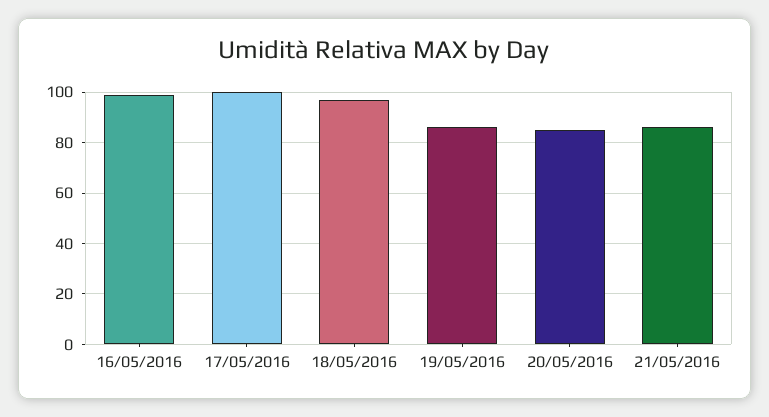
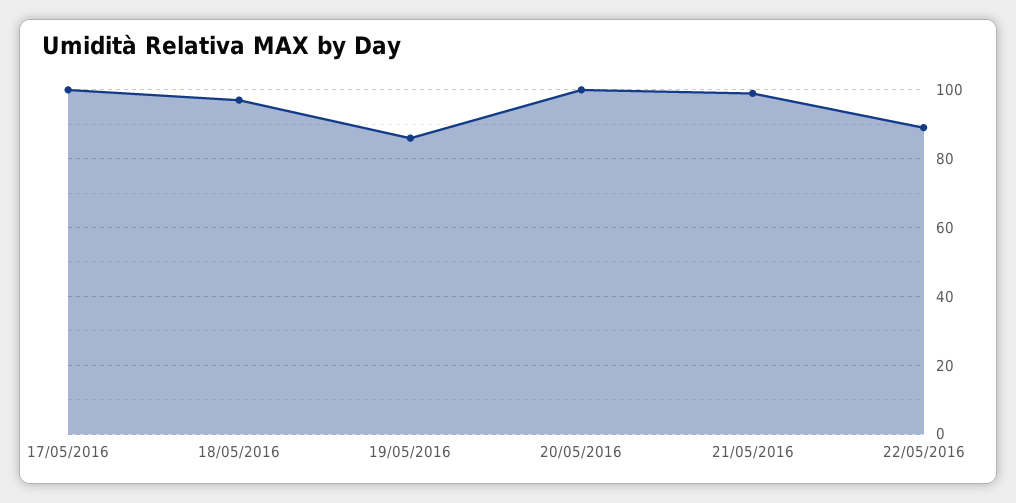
16/05/2016: 100 -> none
20/05/2016: 85 -> 100
21/05/2016: 85 -> 100
22/05/2016: none -> 90

